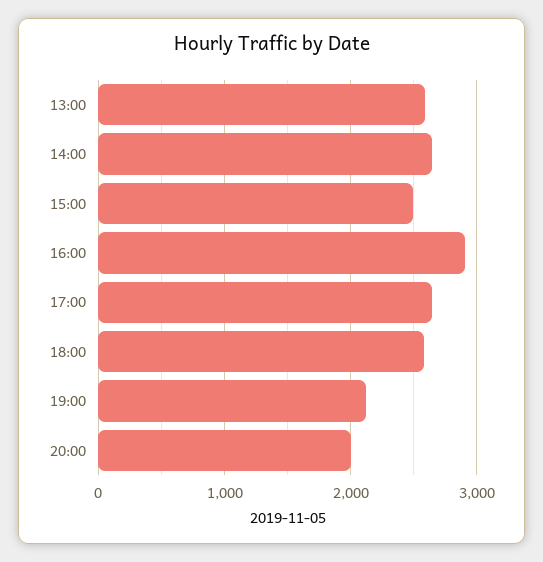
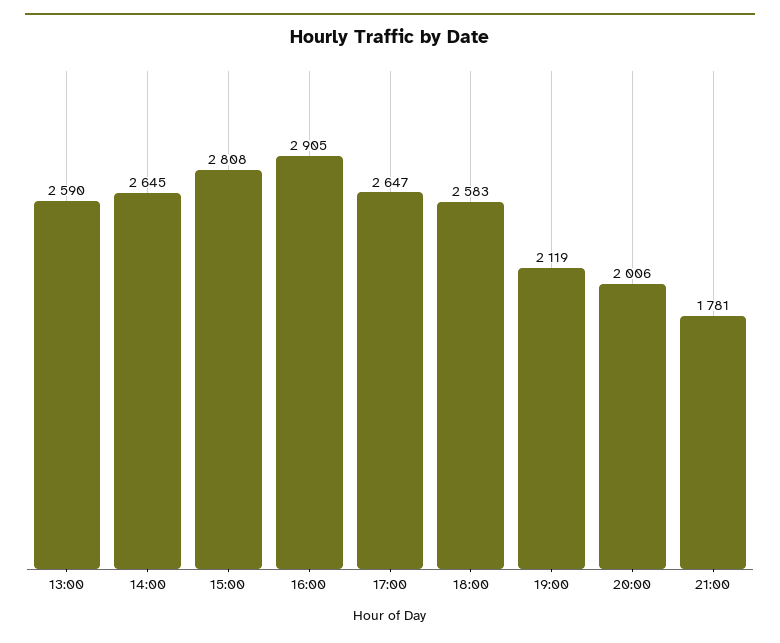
15:00: 2500 -> 2808
21:00: none -> 1781

